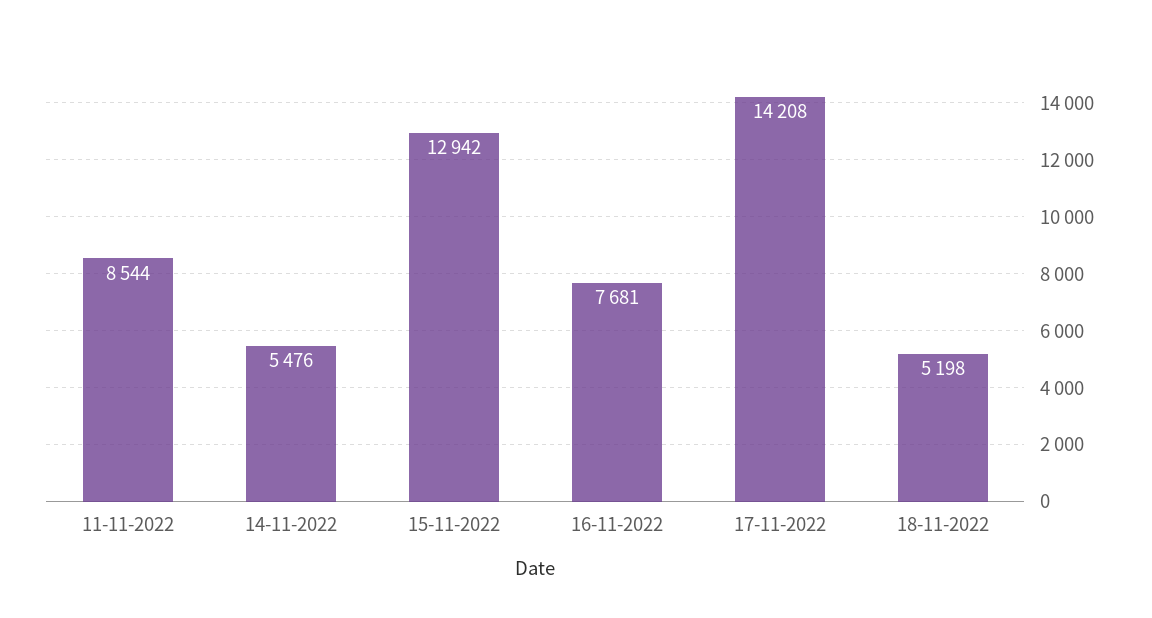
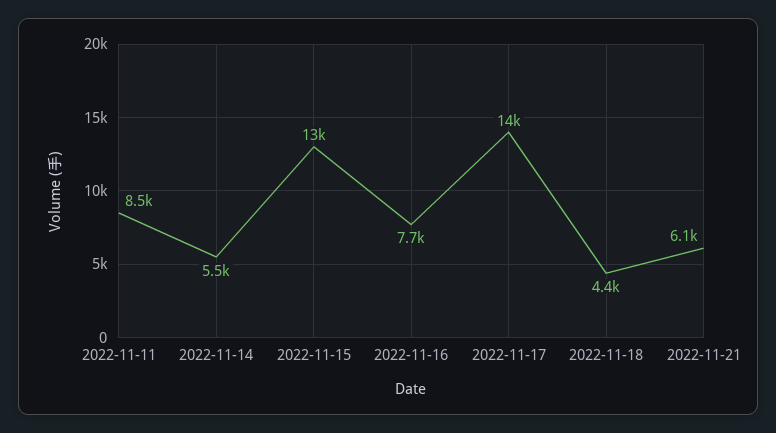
18-11-2022: 5198 -> 4400
2022-11-21: none -> 6100

